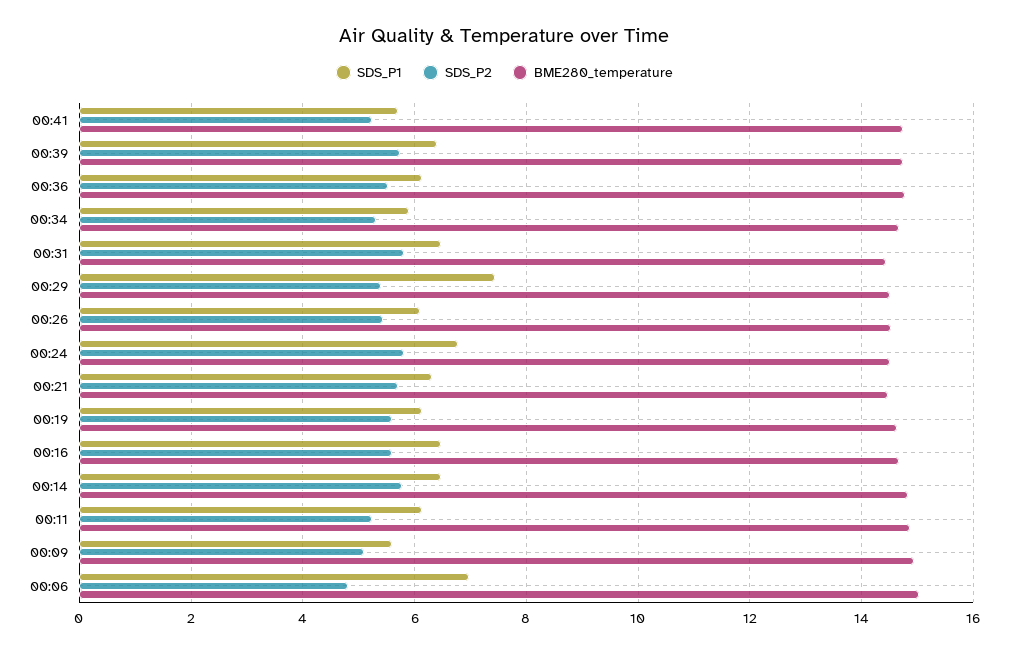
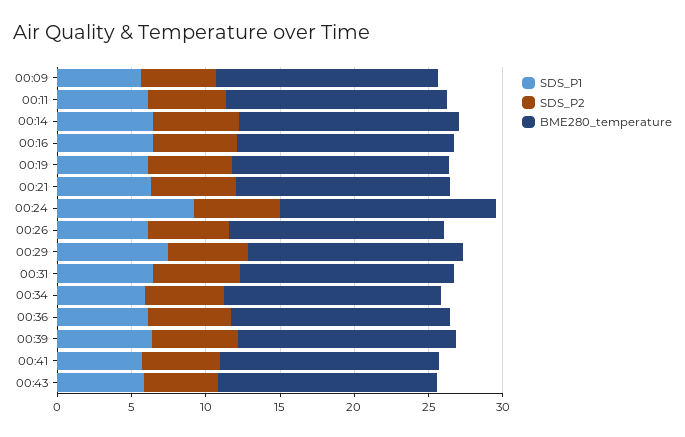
SDS_P1, 00:24: 6.8 -> 9
SDS_P1, 00:06: 7 -> none
SDS_P2, 00:06: 4.8 -> none
BME280_temperature, 00:06: 15 -> none
SDS_P1, 00:43: none -> 6
SDS_P2, 00:43: none -> 5
BME280_temperature, 00:43: none -> 15

